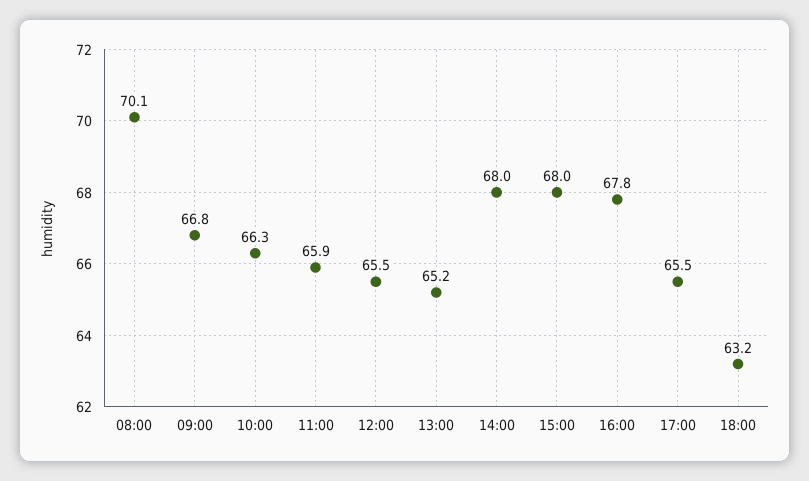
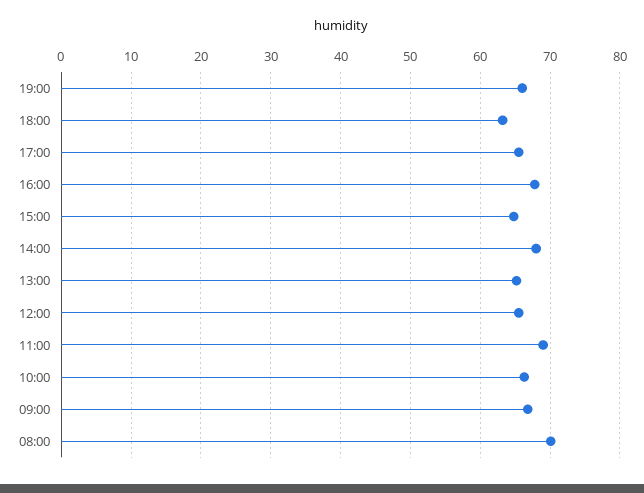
11:00: 65.9 -> 69
15:00: 68 -> 65
19:00: none -> 66

